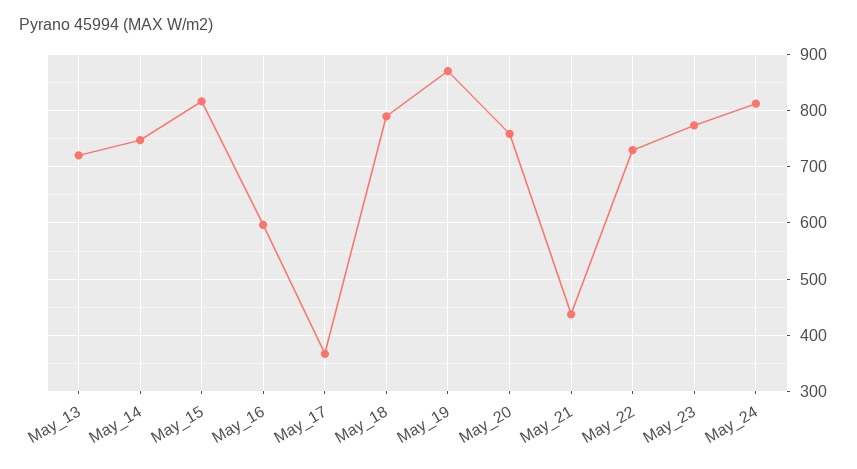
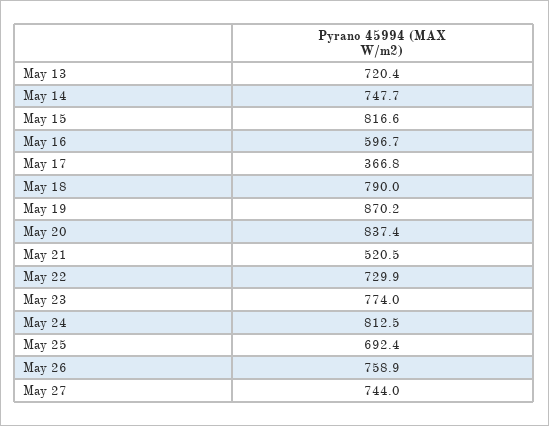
May_20: 760 -> 837.4
May_21: 440 -> 520.5
May 25: none -> 692.4
May 26: none -> 758.9
May 27: none -> 744

